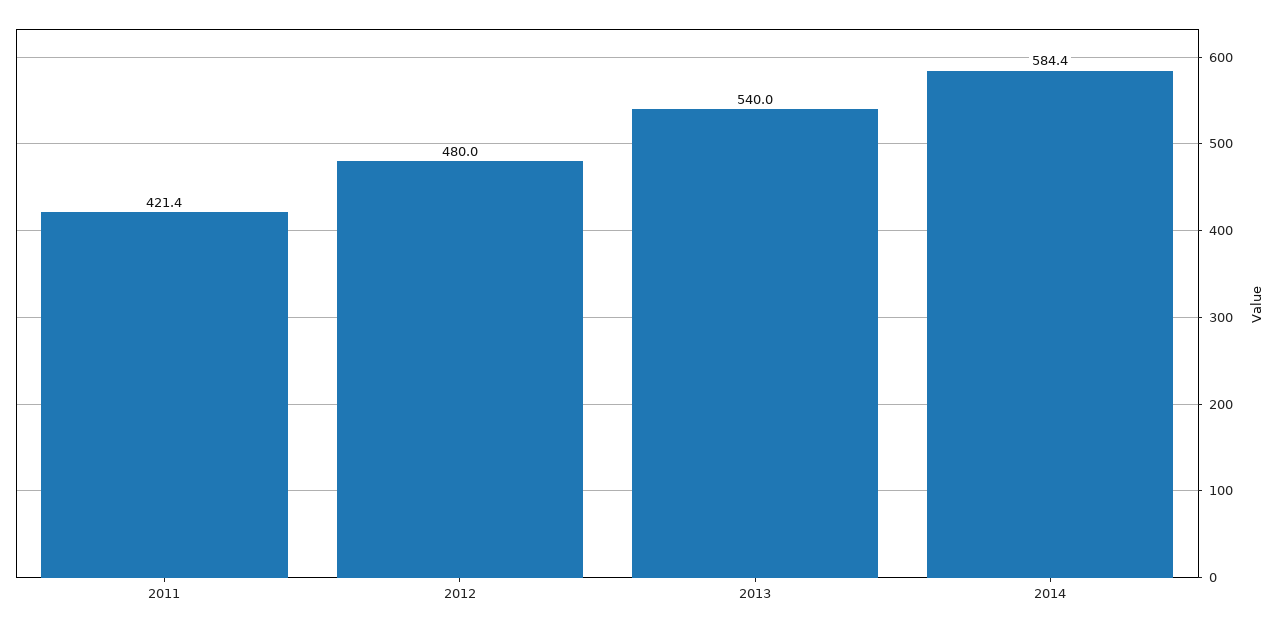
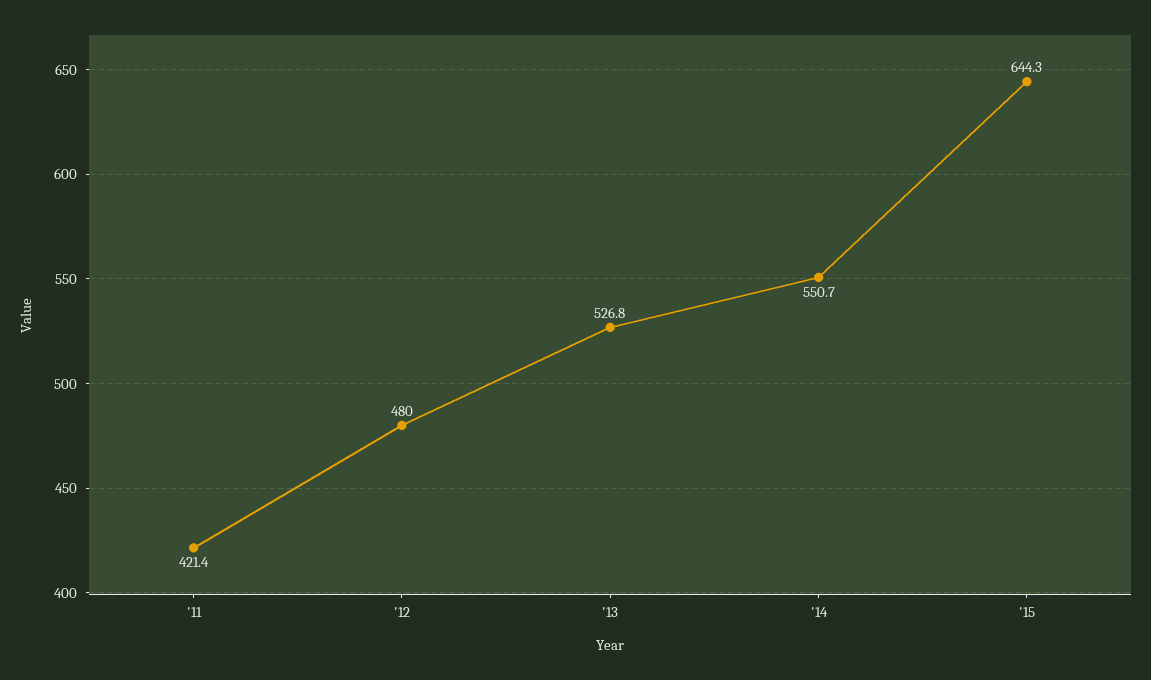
2013: 540 -> 526.8
2014: 584.4 -> 550.7
'15: none -> 644.3

